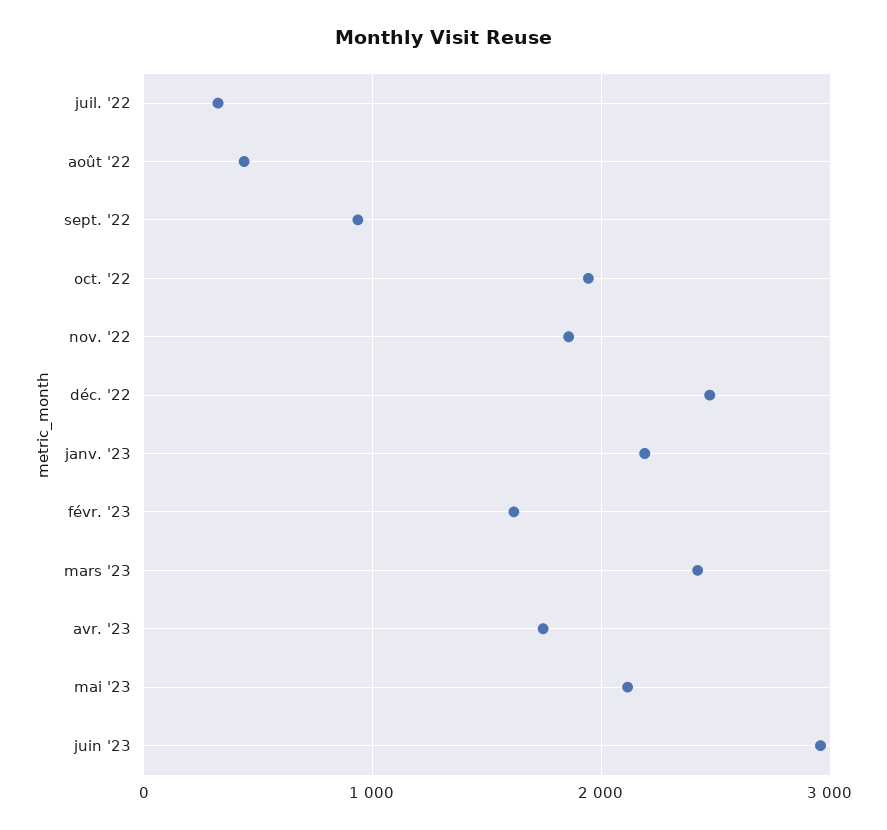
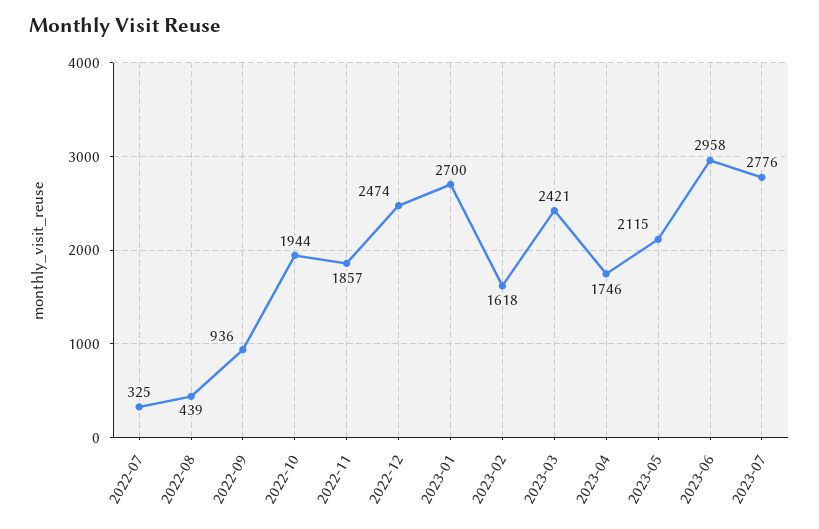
janv. '23: 2200 -> 2700
2023-07: none -> 2776

